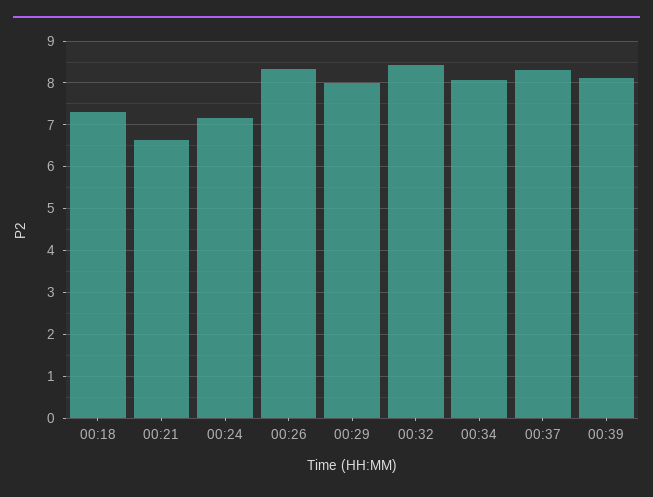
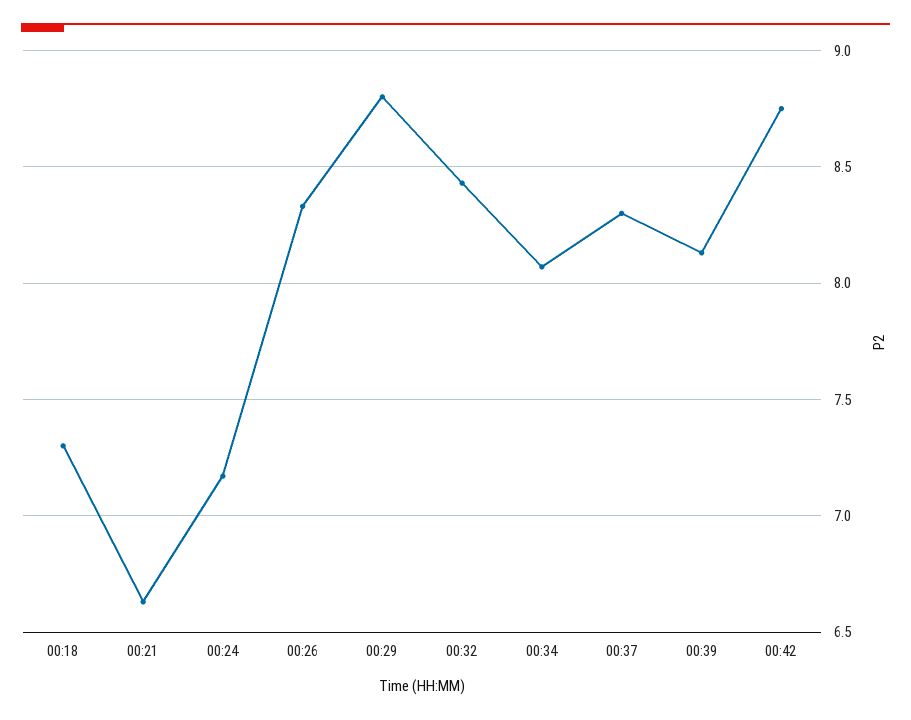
00:29: 8 -> 8.8
00:42: none -> 8.75

